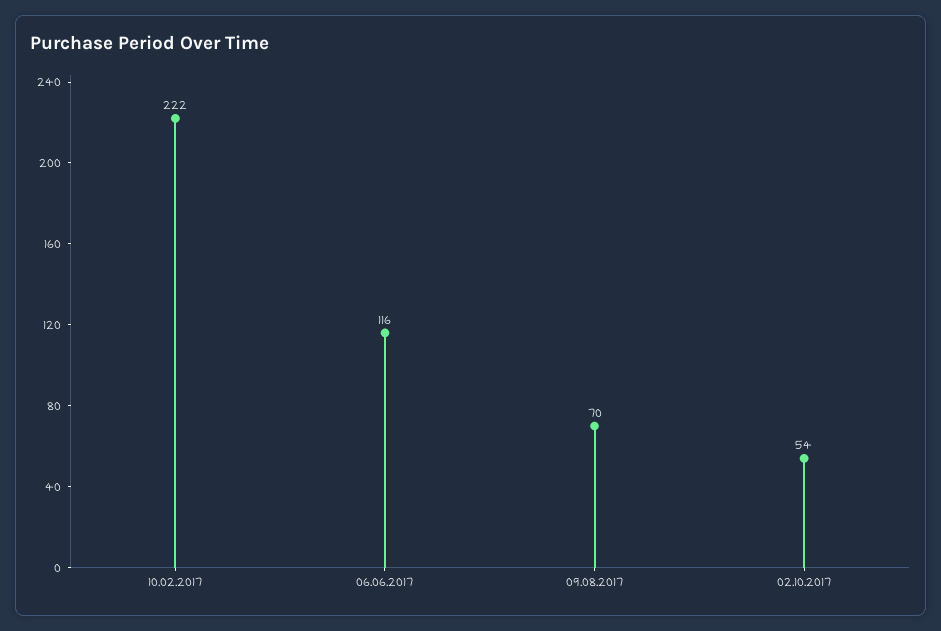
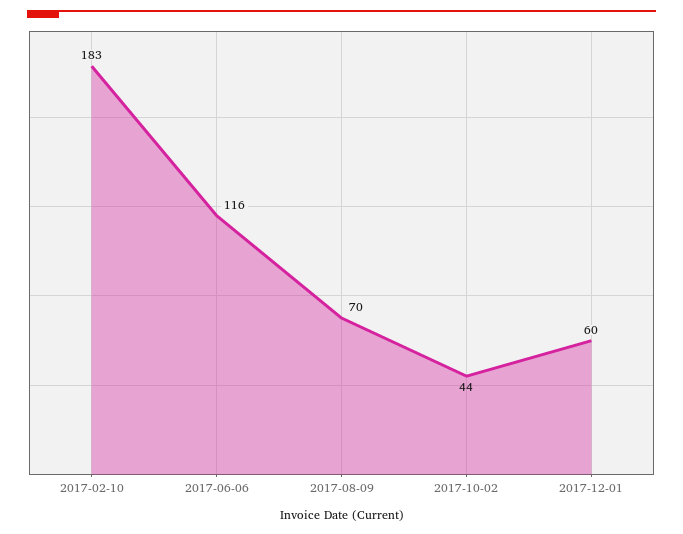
10.02.2017: 222 -> 183
02.10.2017: 54 -> 44
2017-12-01: none -> 60

